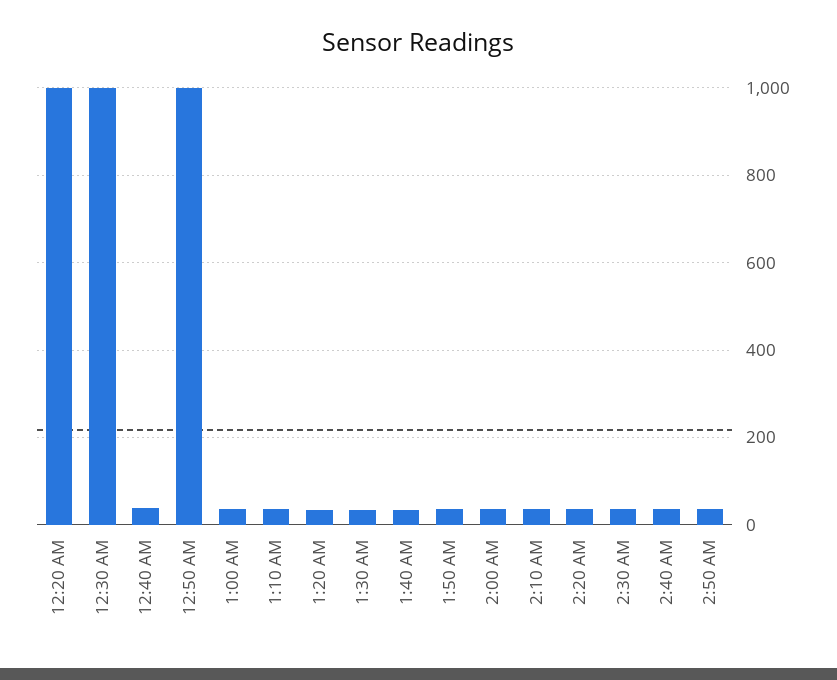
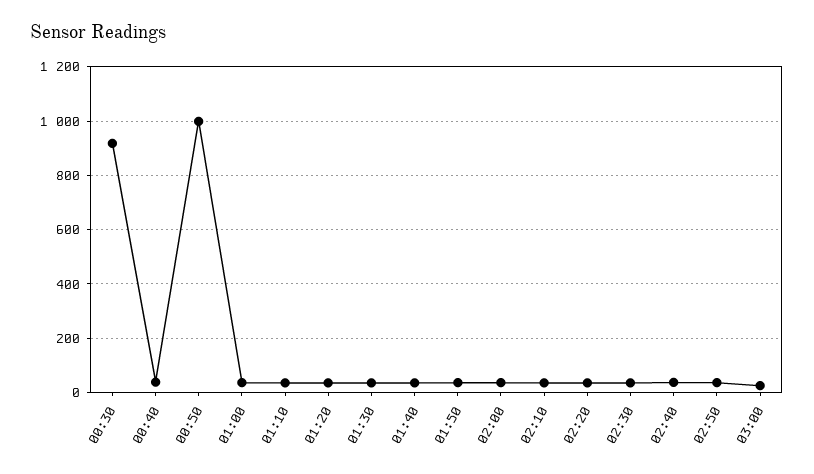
12:20 AM: 1000 -> none
12:30 AM: 1000 -> 925
03:00: none -> 25

